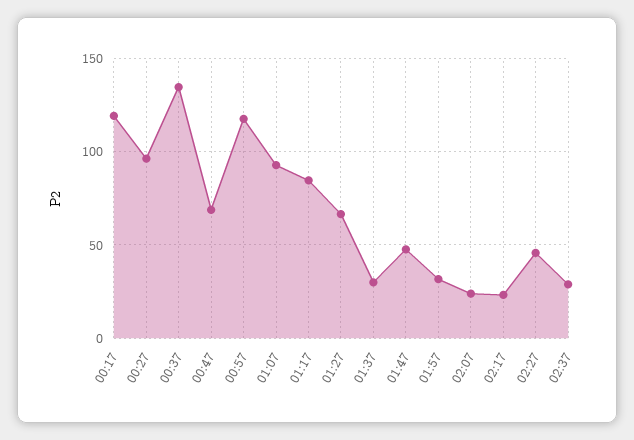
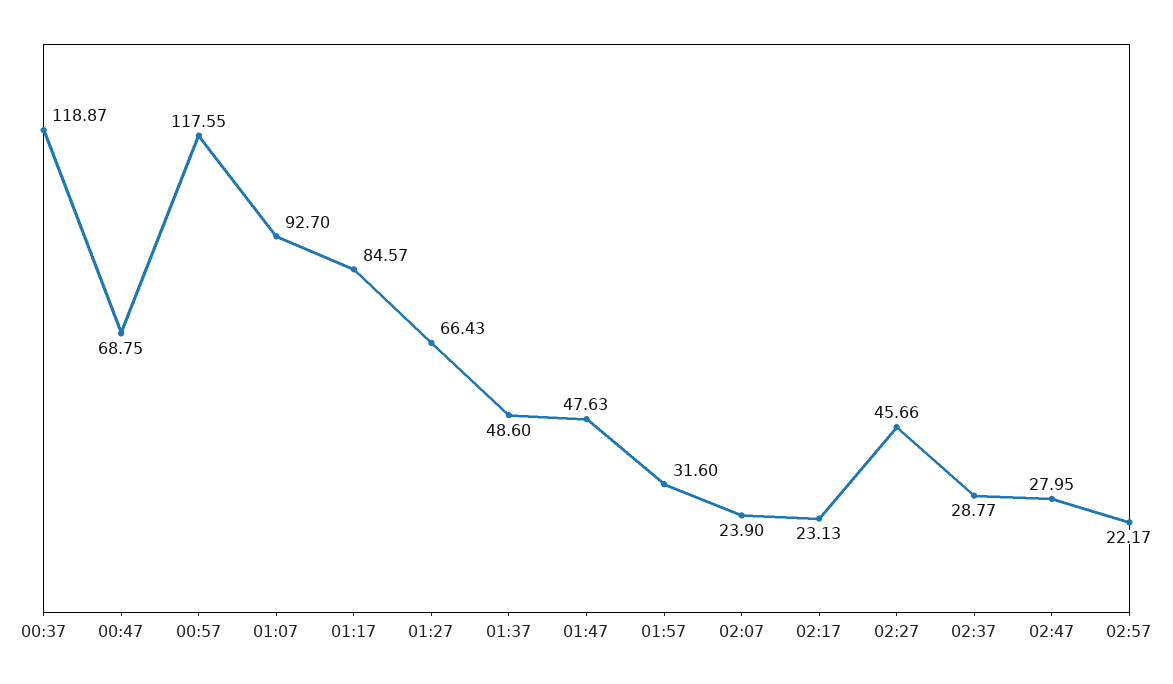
00:17: 120 -> none
00:27: 95 -> none
00:37: 135 -> 118.87
01:37: 30 -> 48.6
02:47: none -> 27.95
02:57: none -> 22.17

